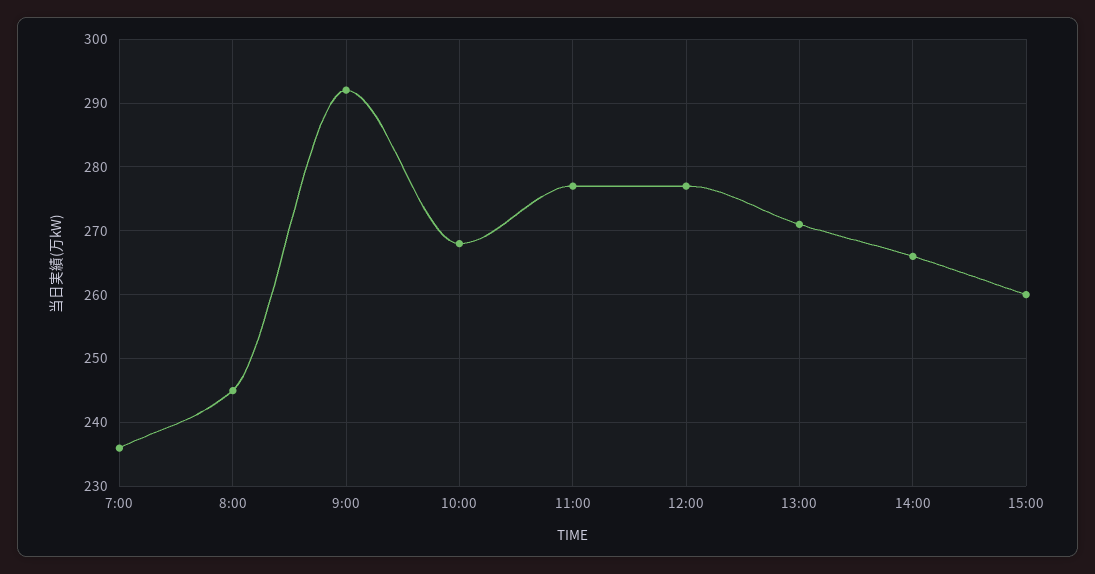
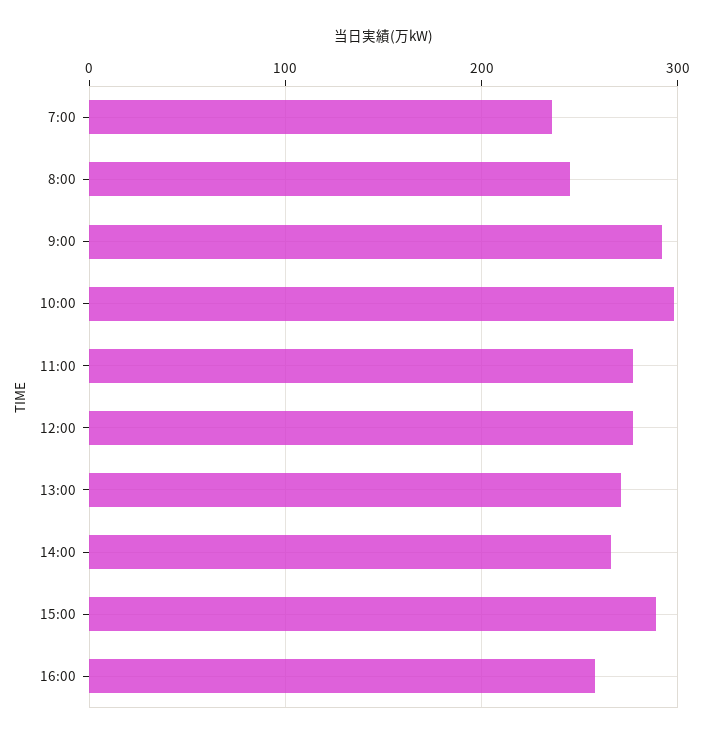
10:00: 268 -> 300
15:00: 260 -> 290
16:00: none -> 260

